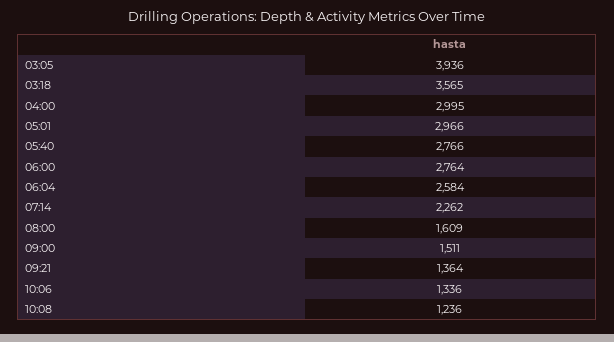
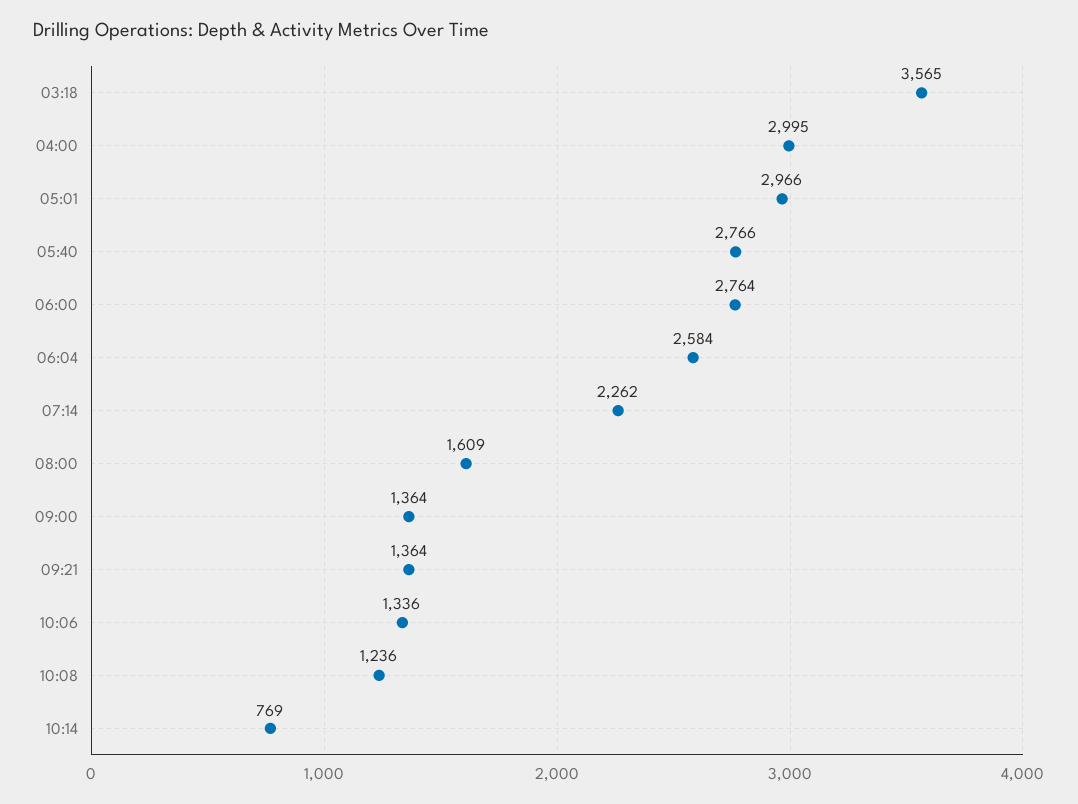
03:05: 3936 -> none
09:00: 1511 -> 1364
10:14: none -> 769

